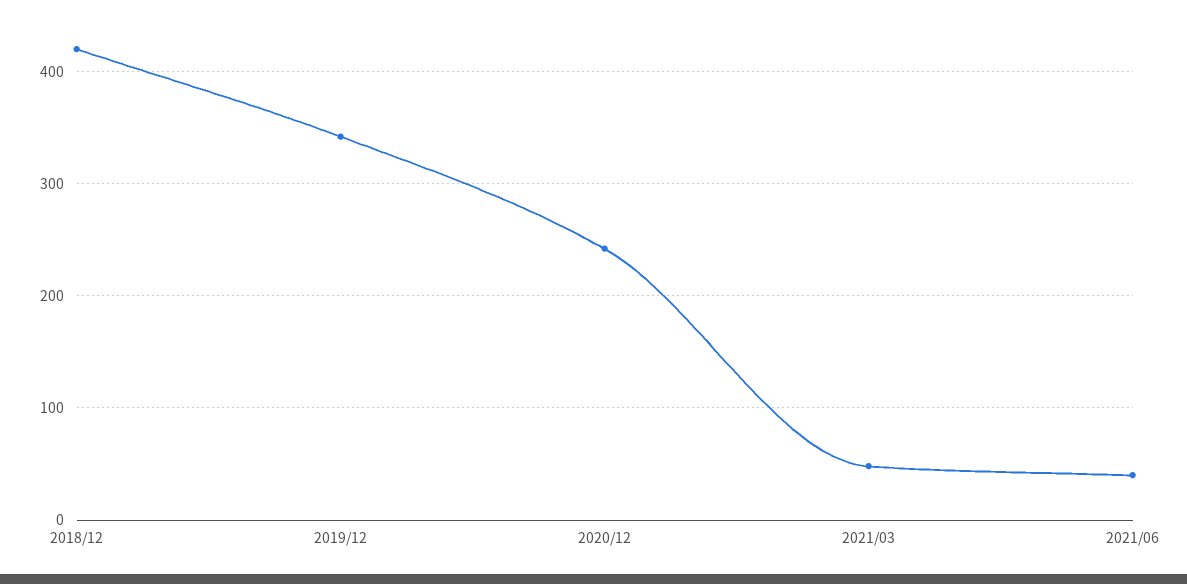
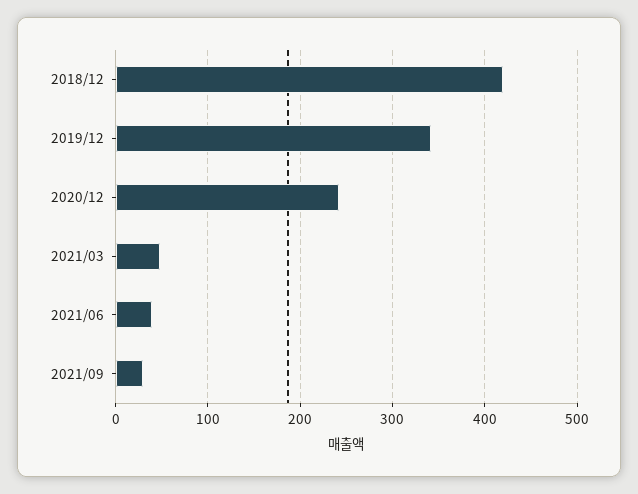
2021/09: none -> 30

